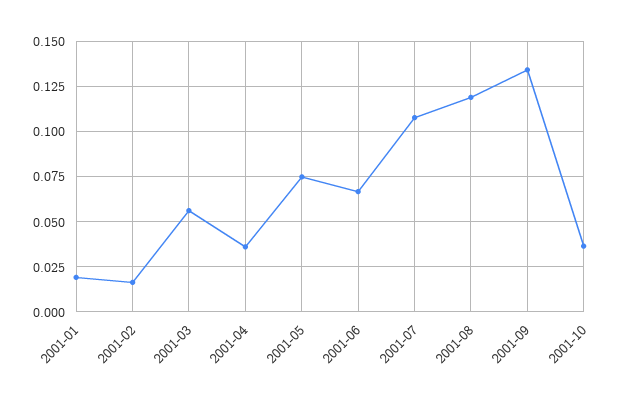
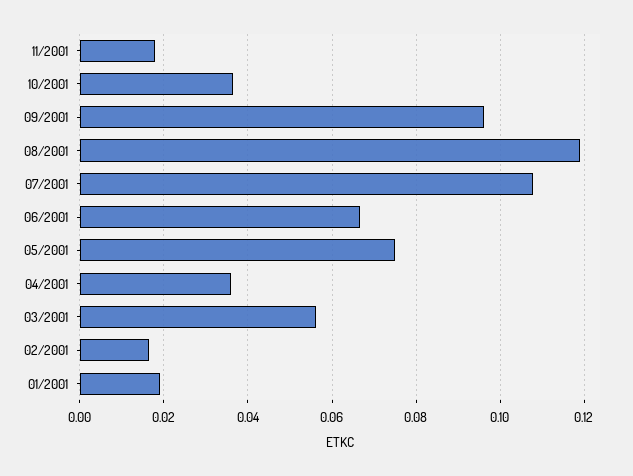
2001-09: 0.135 -> 0.096
11/2001: none -> 0.018

